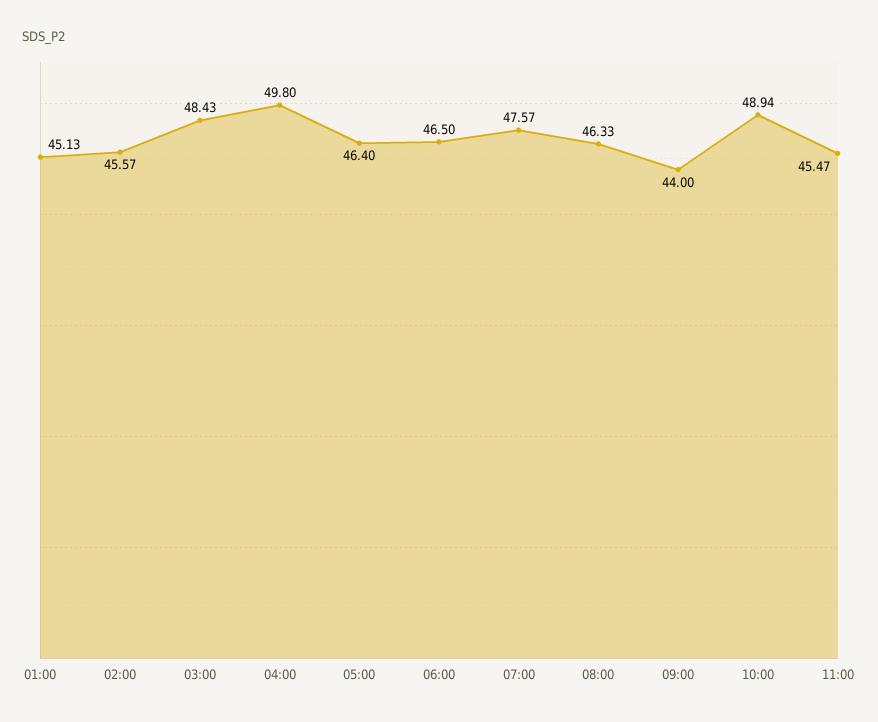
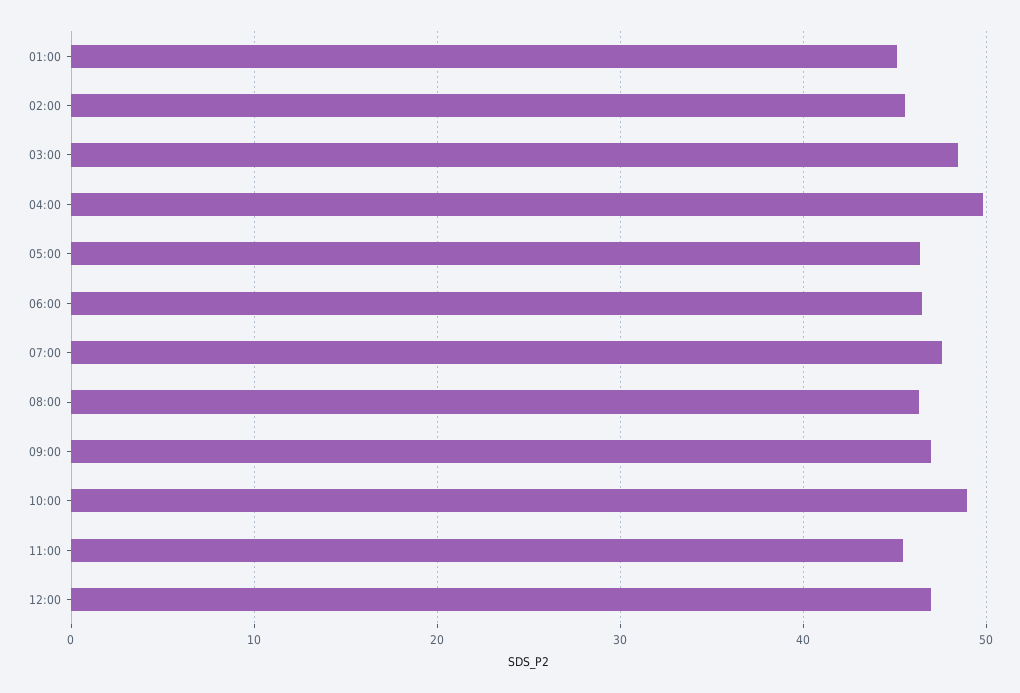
09:00: 44 -> 47
12:00: none -> 47

